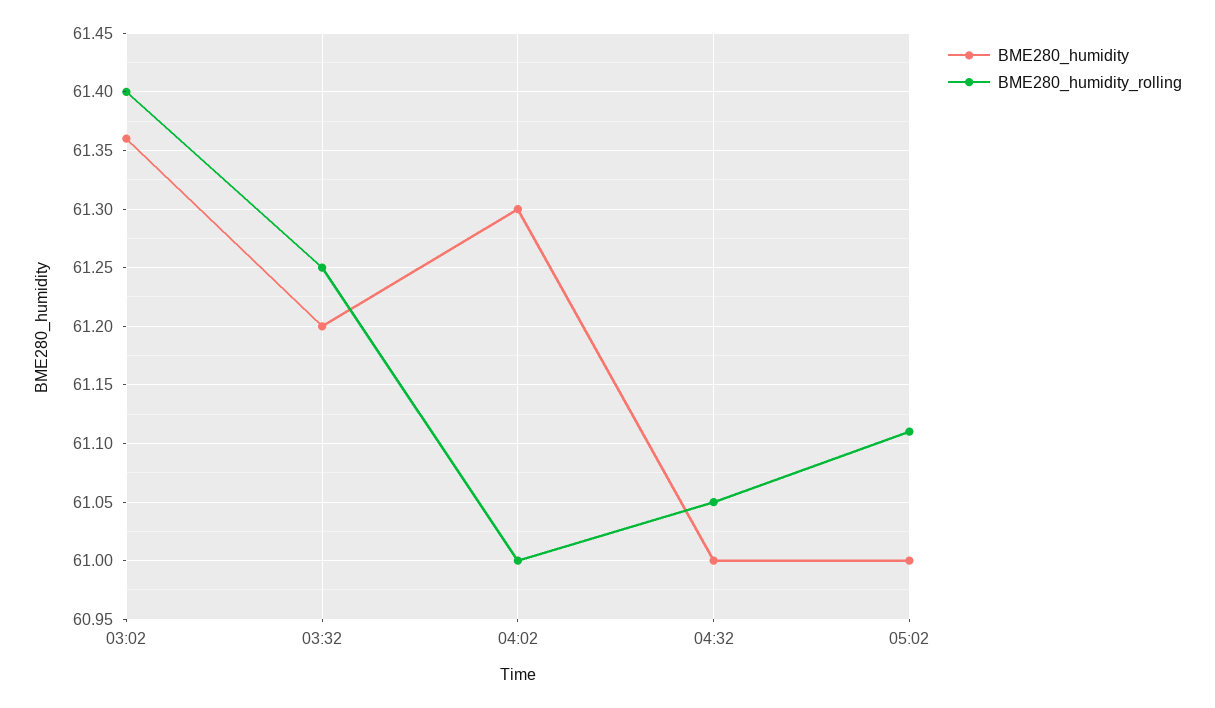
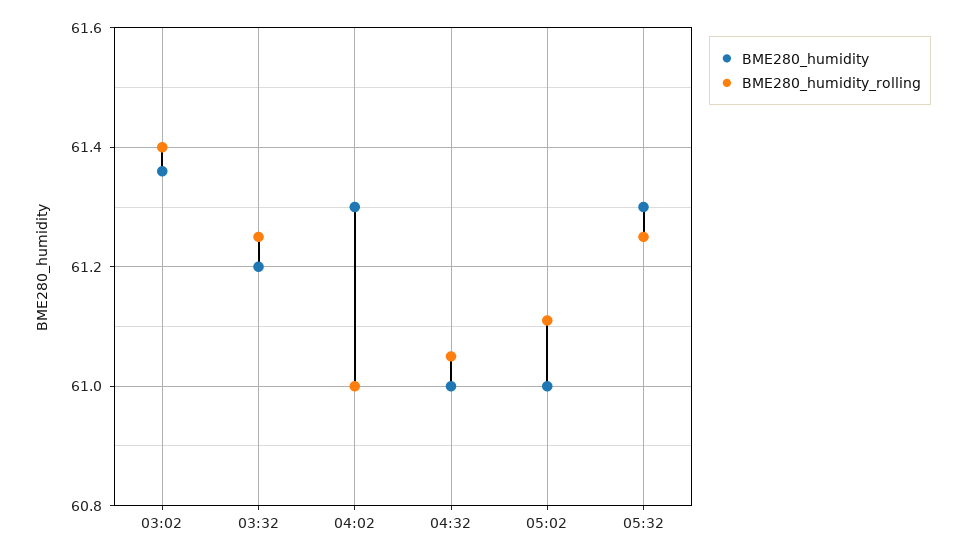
BME280_humidity, 05:32: none -> 61.3
BME280_humidity_rolling, 05:32: none -> 61.25

